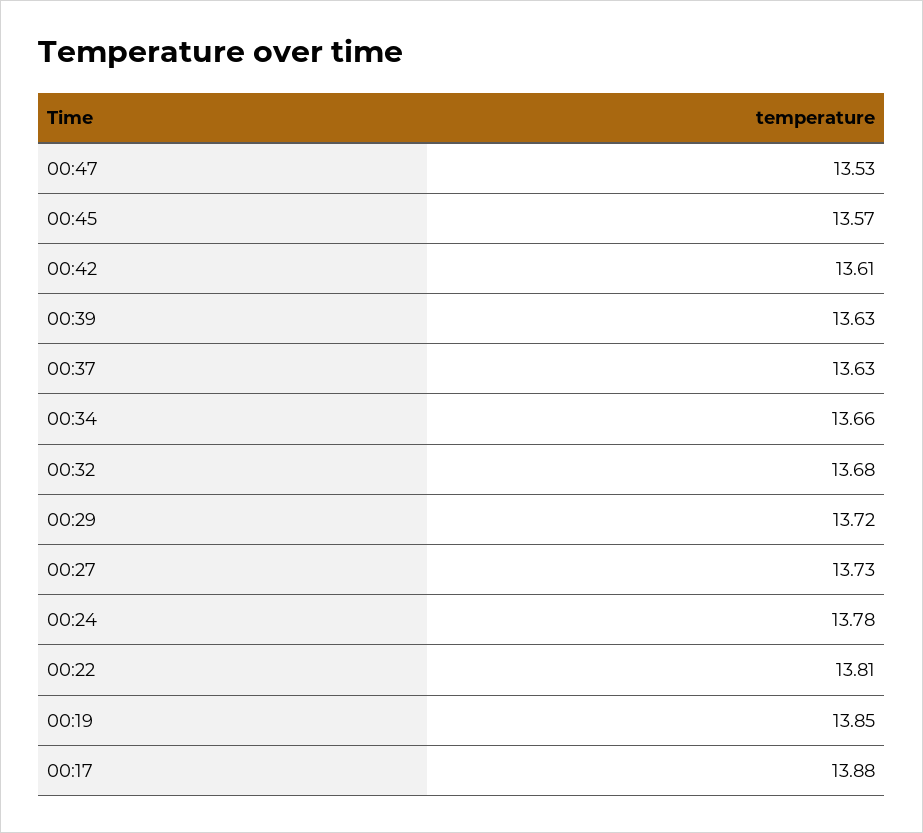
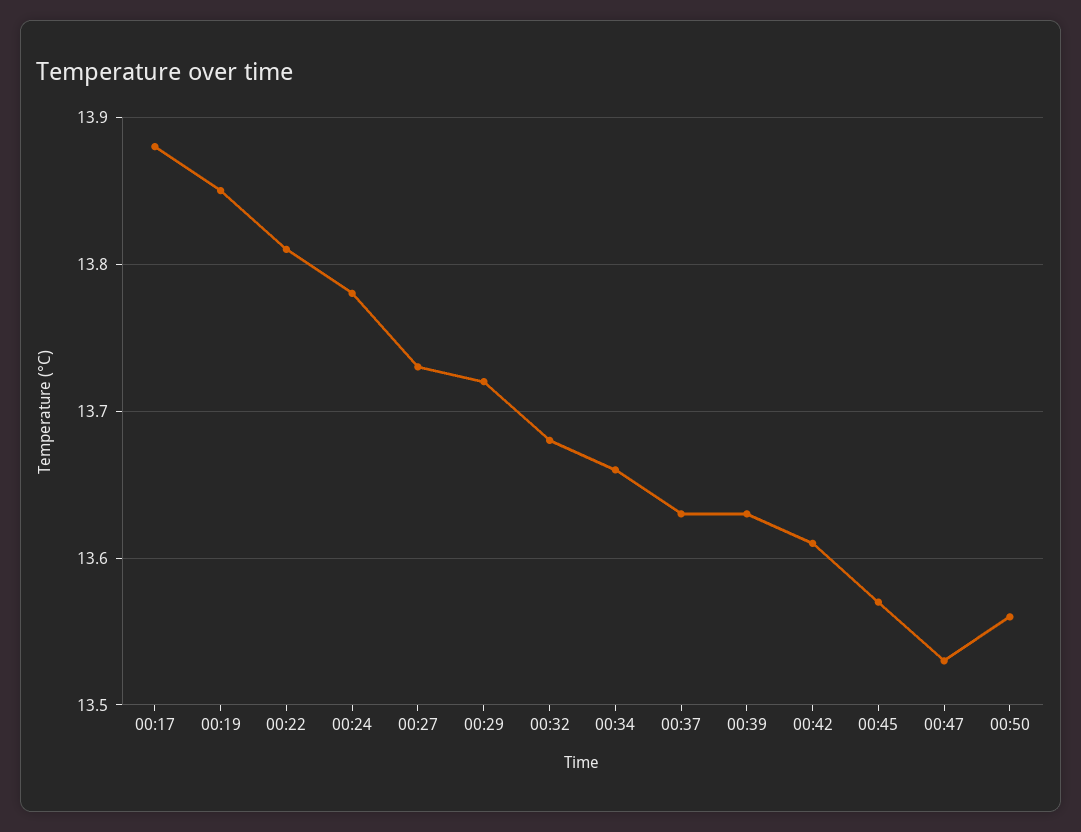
00:50: none -> 13.56

